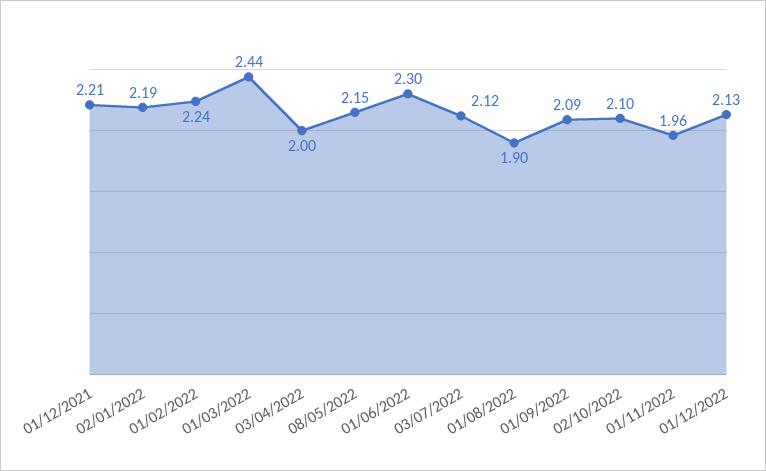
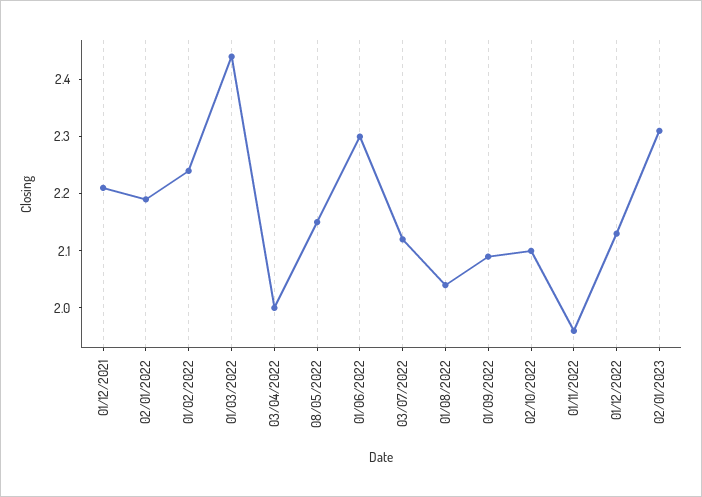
01/08/2022: 1.9 -> 2.05
02/01/2023: none -> 2.3

